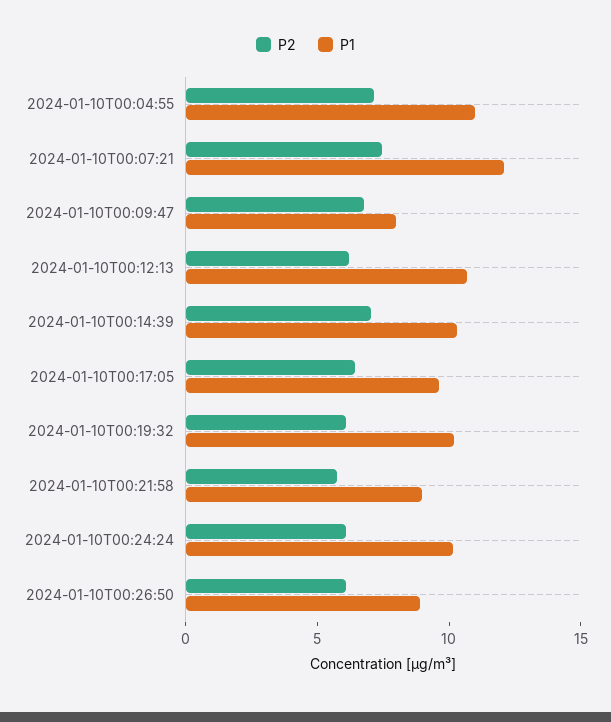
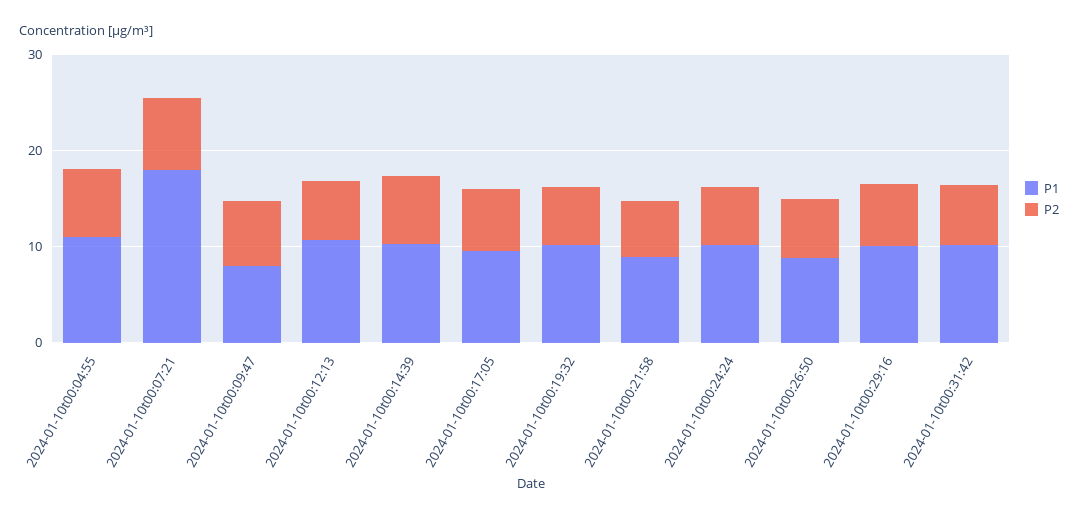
P1, 2024-01-10T00:07:21: 12 -> 18
P1, 2024-01-10t00:29:16: none -> 10
P2, 2024-01-10t00:29:16: none -> 6
P1, 2024-01-10t00:31:42: none -> 10
P2, 2024-01-10t00:31:42: none -> 6

